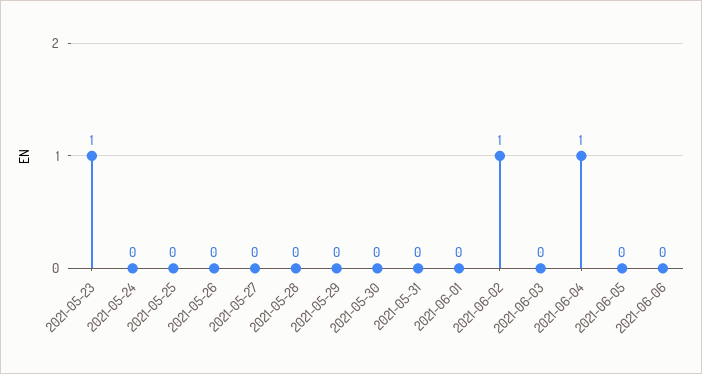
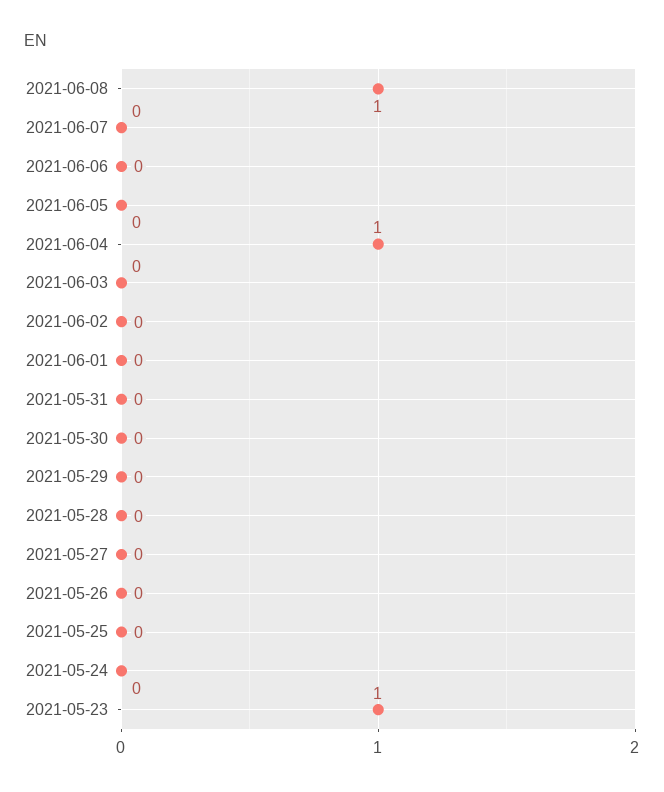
2021-06-02: 1 -> 0
2021-06-08: none -> 1
2021-06-07: none -> 0

